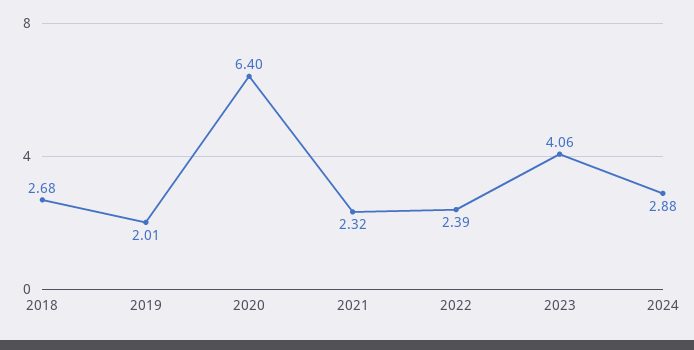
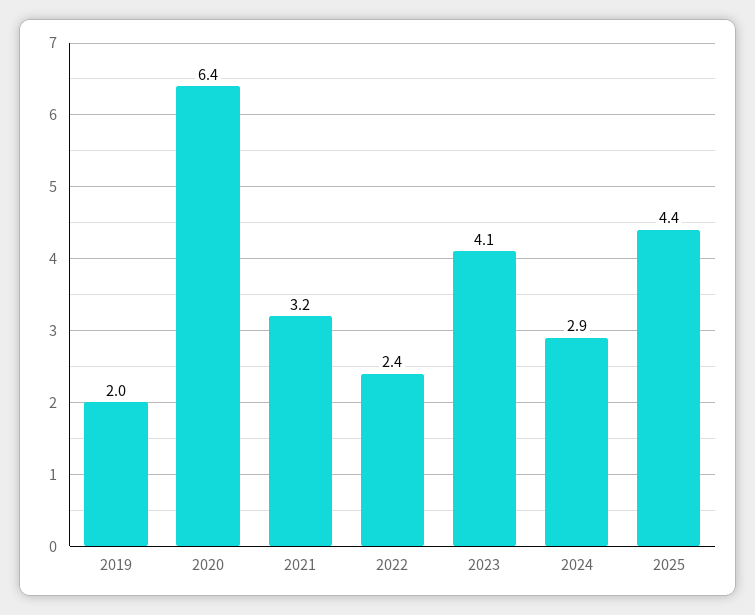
2018: 2.68 -> none
2021: 2.32 -> 3.2
2025: none -> 4.4

